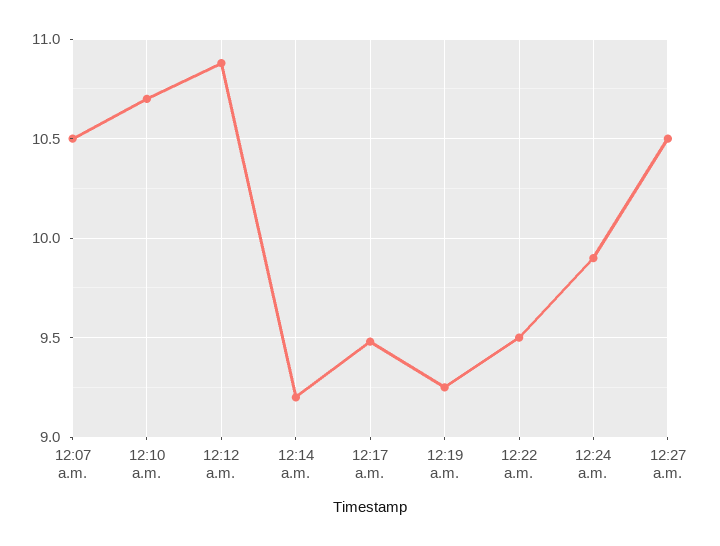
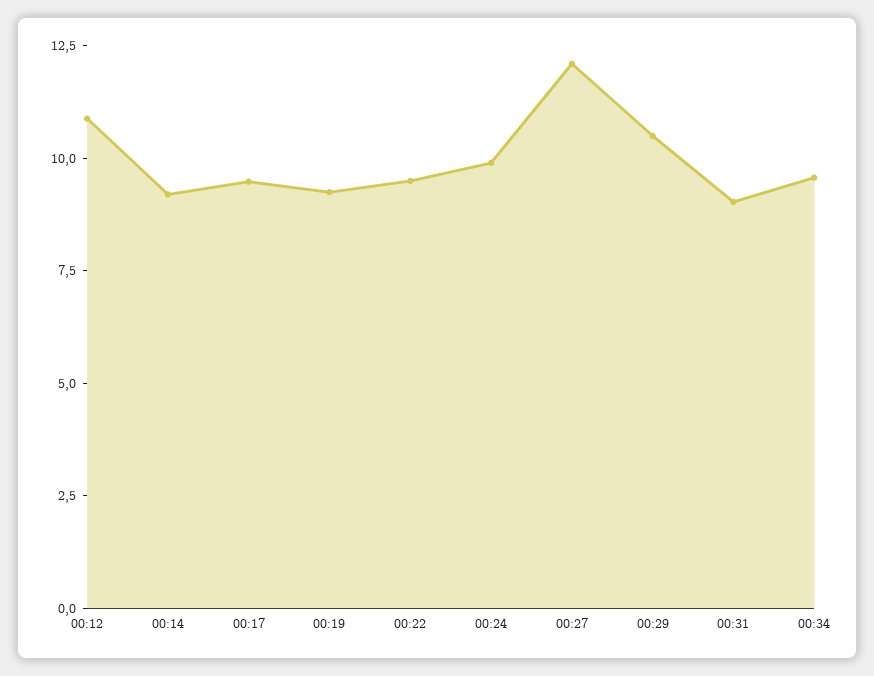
12:07 a.m.: 10.5 -> none
12:10 a.m.: 10.7 -> none
12:27 a.m.: 10.5 -> 12
00:29: none -> 10.5
00:31: none -> 9
00:34: none -> 9.5

